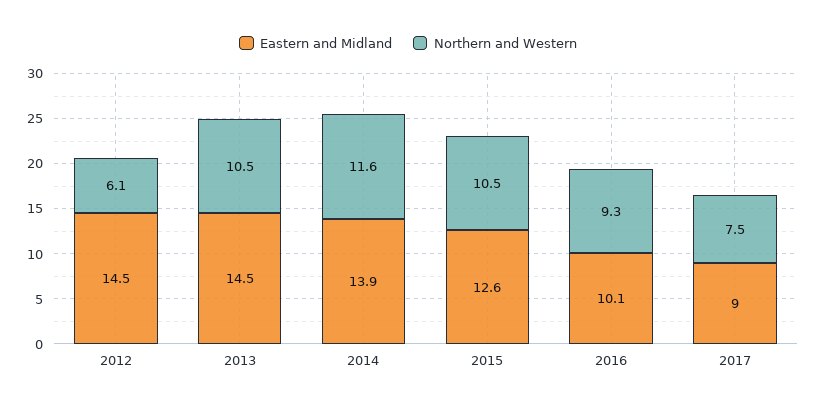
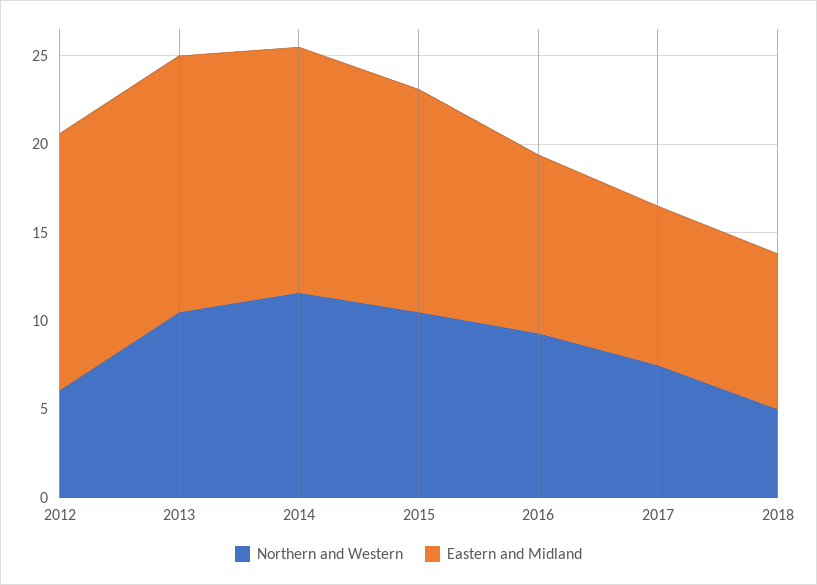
Northern and Western, 2018: none -> 5
Eastern and Midland, 2018: none -> 9

